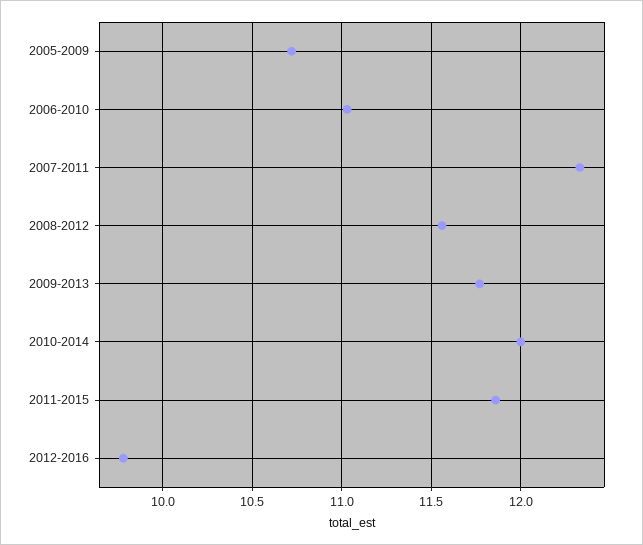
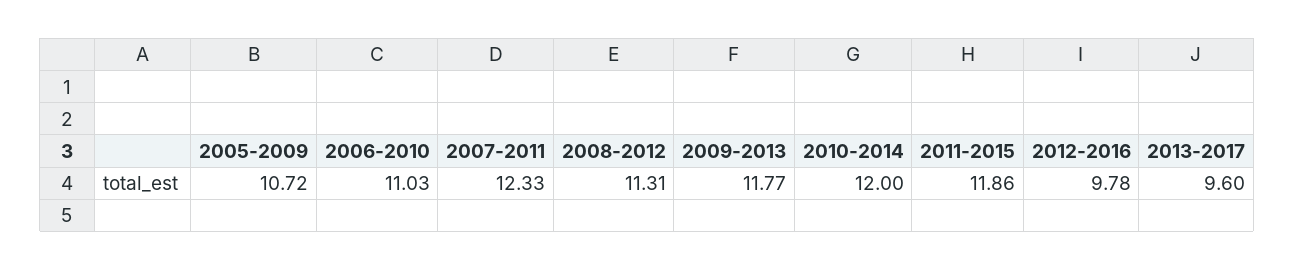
2008-2012: 11.55 -> 11.31
2013-2017: none -> 9.6

